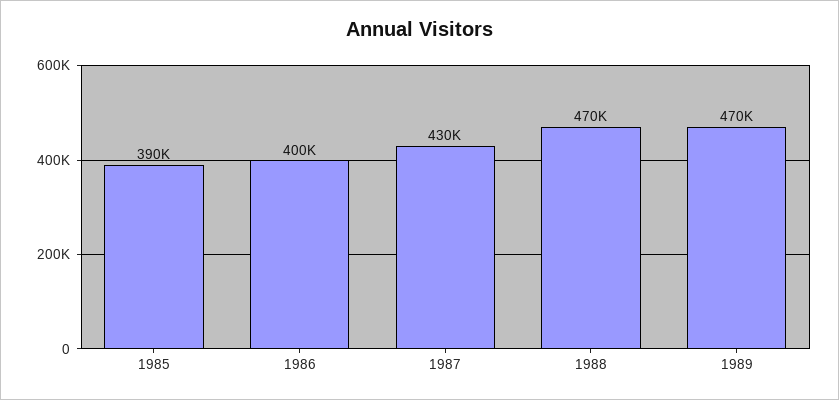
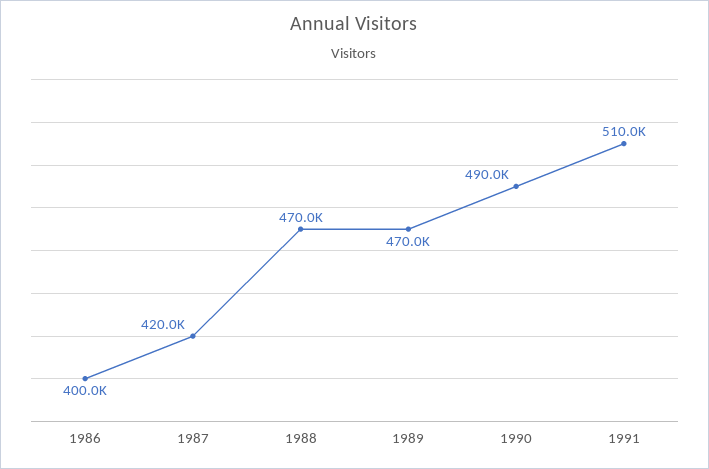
1985: 390000 -> none
1987: 430000 -> 420000
1990: none -> 490000
1991: none -> 510000

